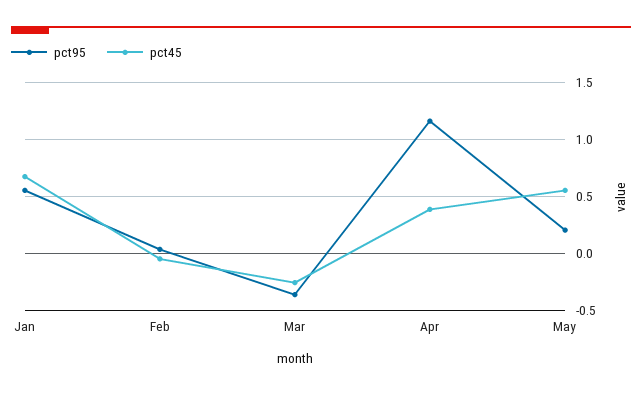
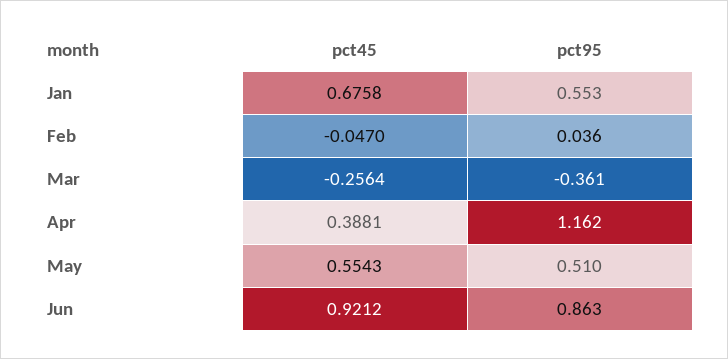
pct95, May: 0.2 -> 0.51
pct45, Jun: none -> 0.9212
pct95, Jun: none -> 0.863

